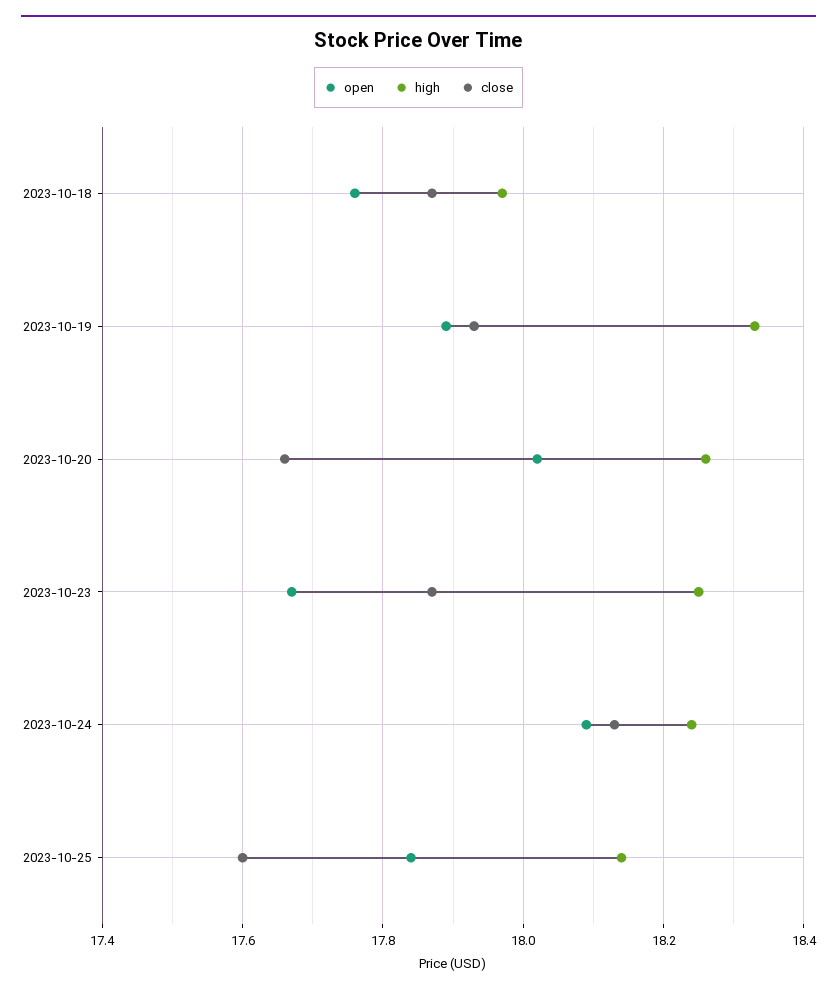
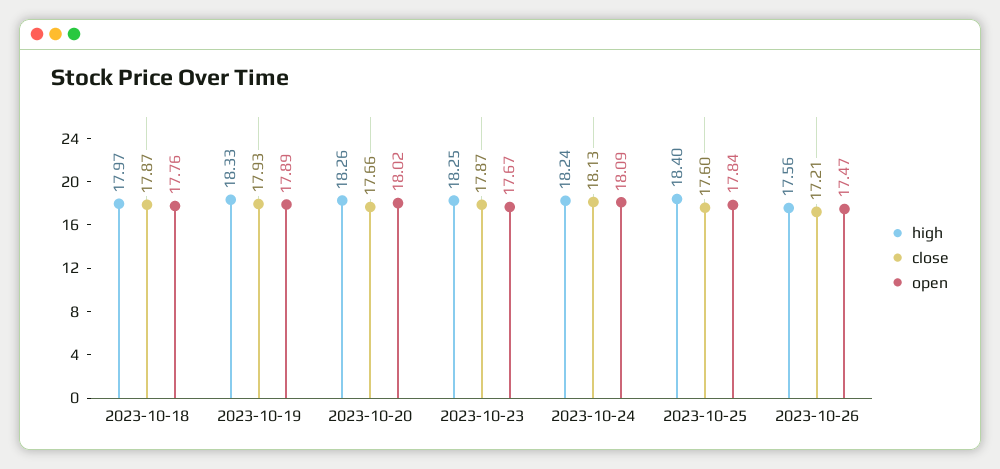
high, 2023-10-25: 18.15 -> 18.4
high, 2023-10-26: none -> 17.56
close, 2023-10-26: none -> 17.21
open, 2023-10-26: none -> 17.47

